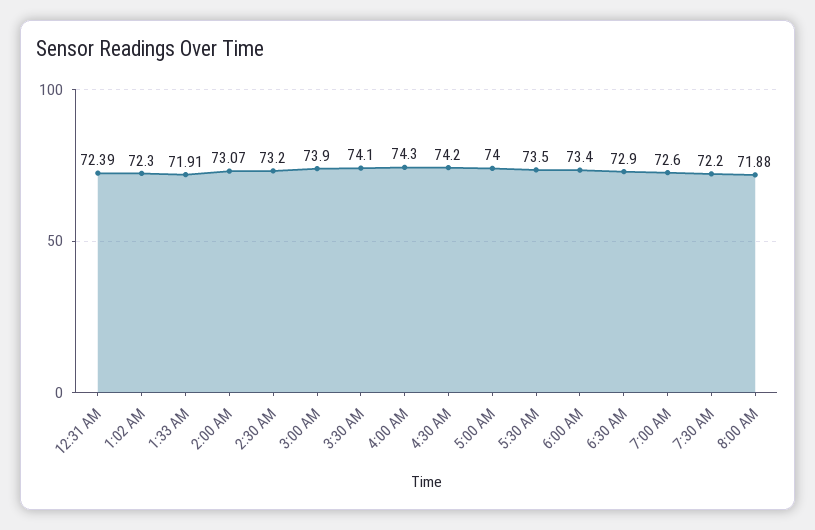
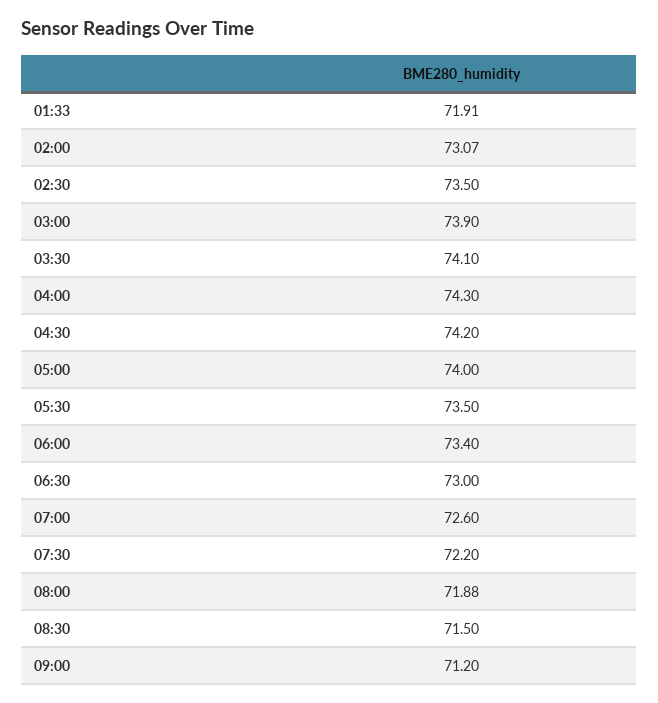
12:31 AM: 72.39 -> none
1:02 AM: 72.3 -> none
2:30 AM: 73.2 -> 73.5
6:30 AM: 72.9 -> 73
08:30: none -> 71.5
09:00: none -> 71.2

